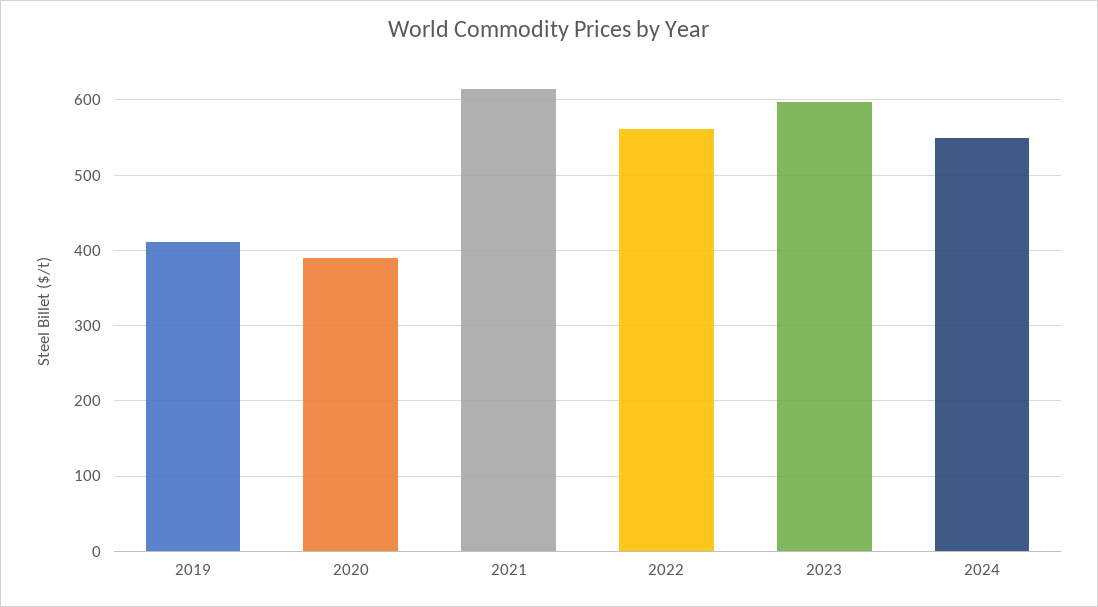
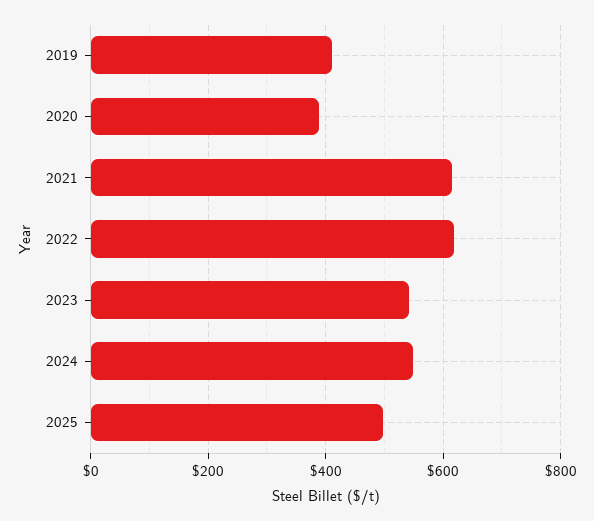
2022: 560 -> 620
2023: 600 -> 540
2025: none -> 500

